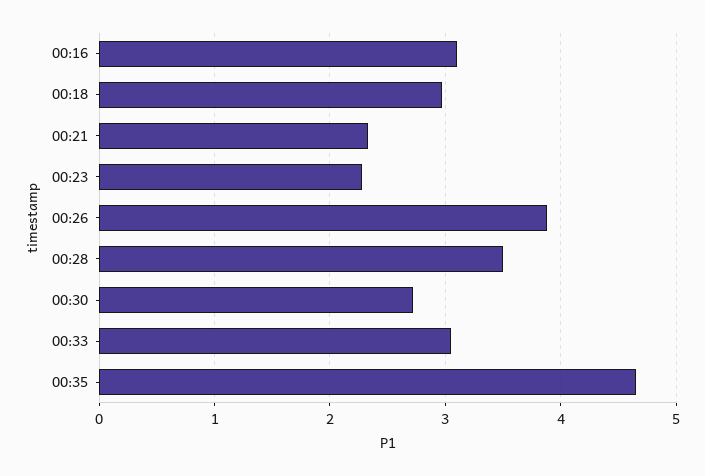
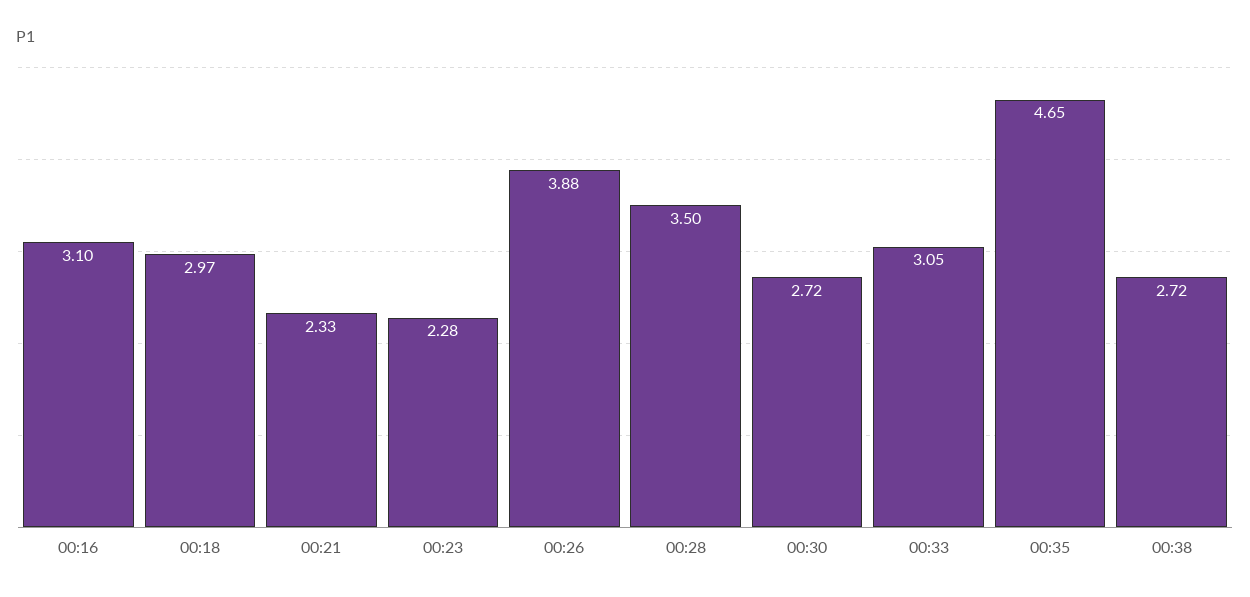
00:38: none -> 2.72

